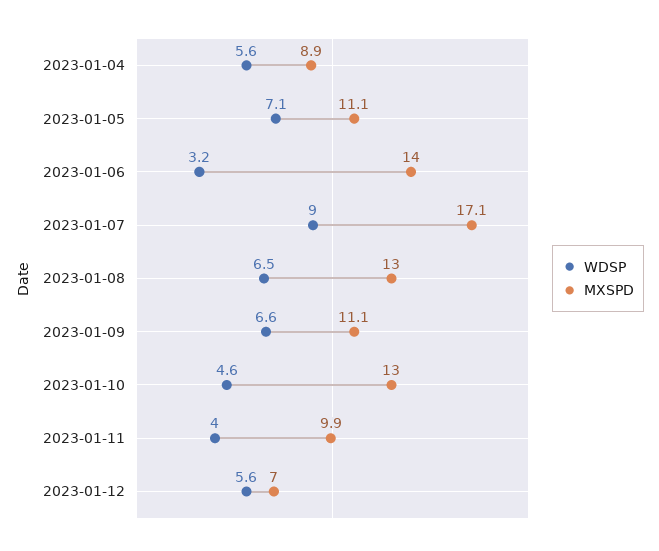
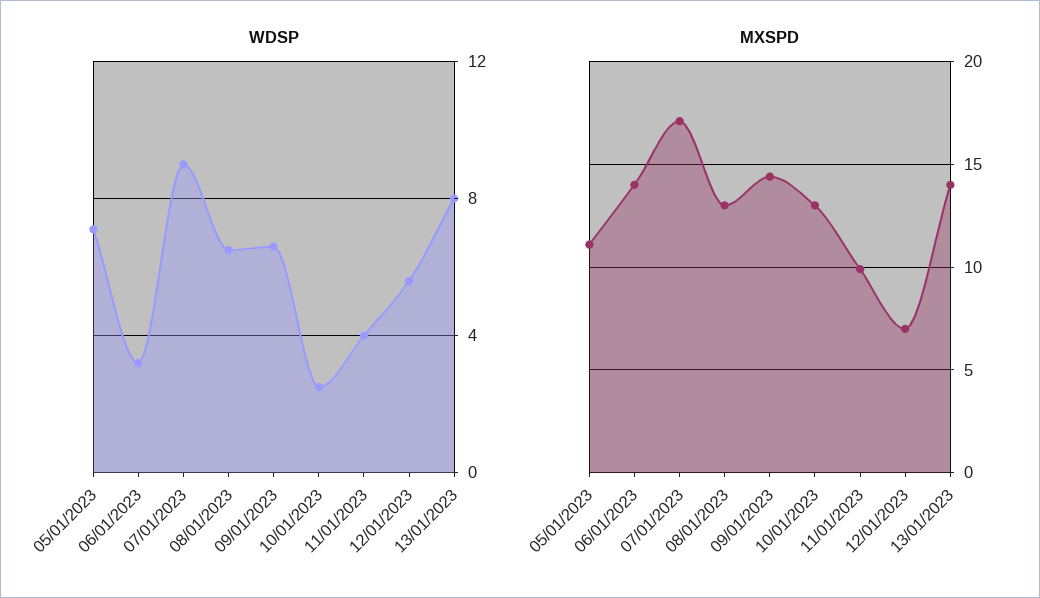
WDSP, 2023-01-04: 5.6 -> none
MXSPD, 2023-01-04: 8.9 -> none
MXSPD, 2023-01-09: 11.1 -> 14.5
WDSP, 2023-01-10: 4.6 -> 2.5
WDSP, 13/01/2023: none -> 8
MXSPD, 13/01/2023: none -> 14

